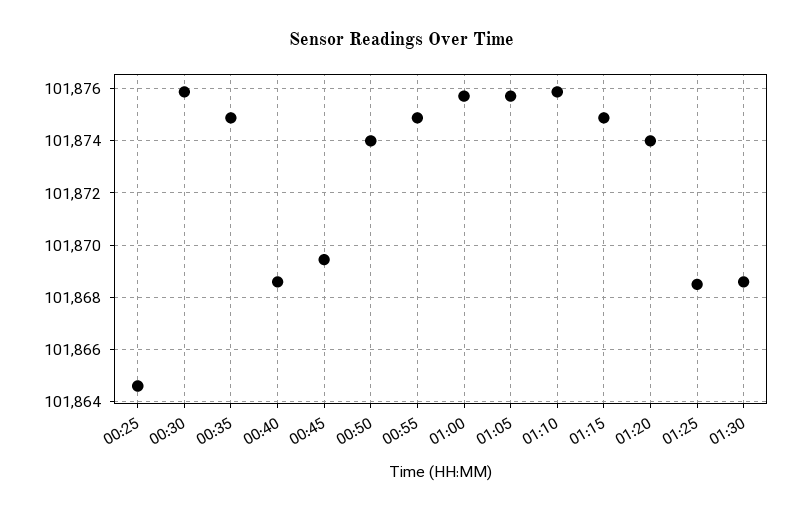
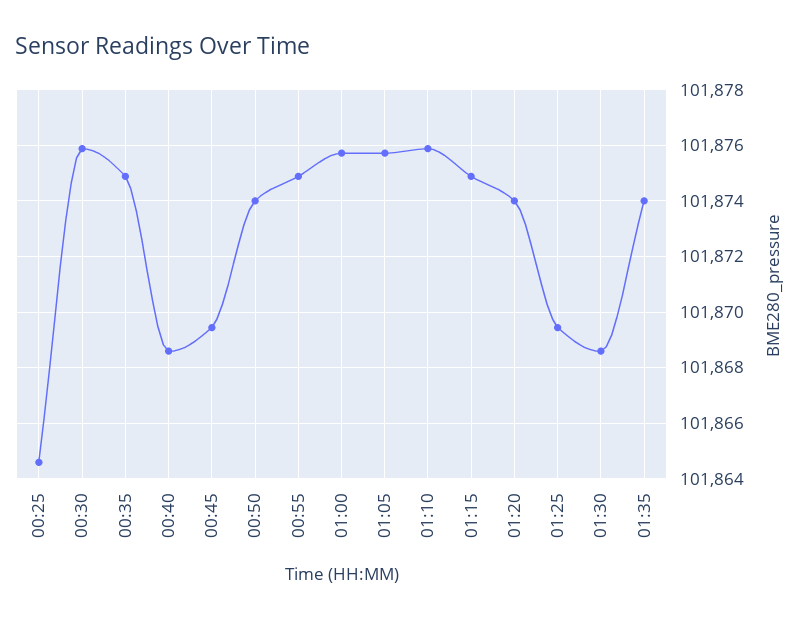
01:25: 101868.5 -> 101869.5
01:35: none -> 101874

